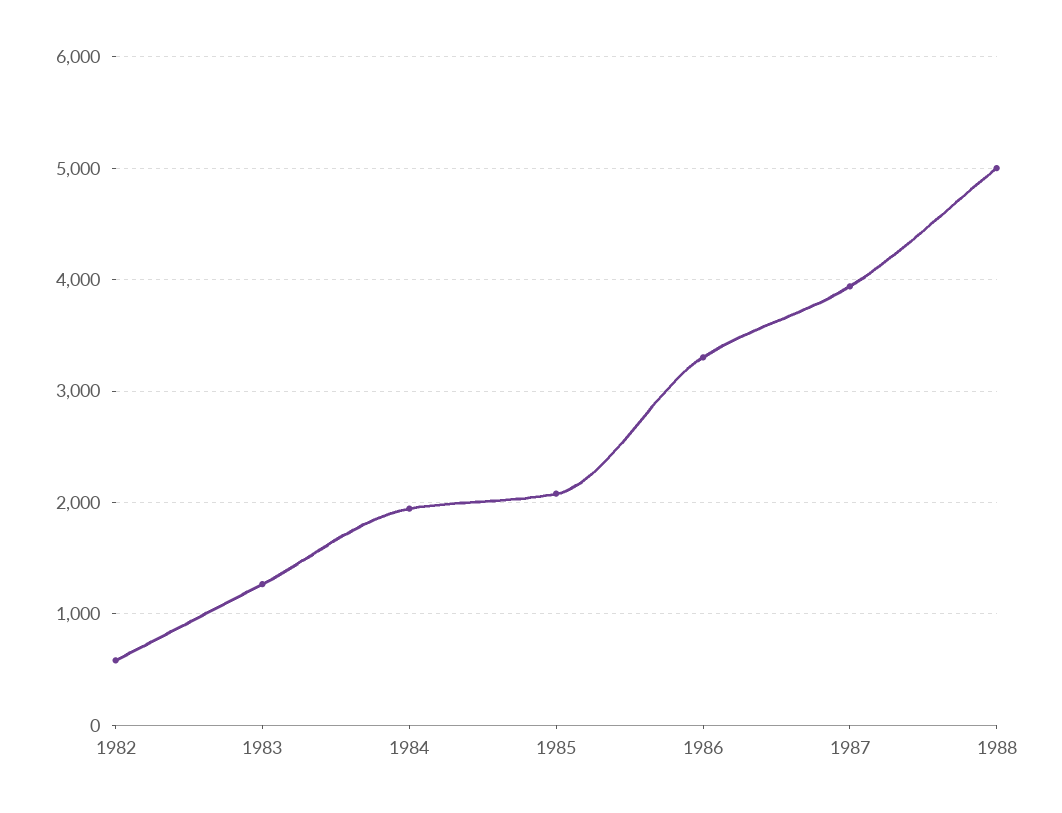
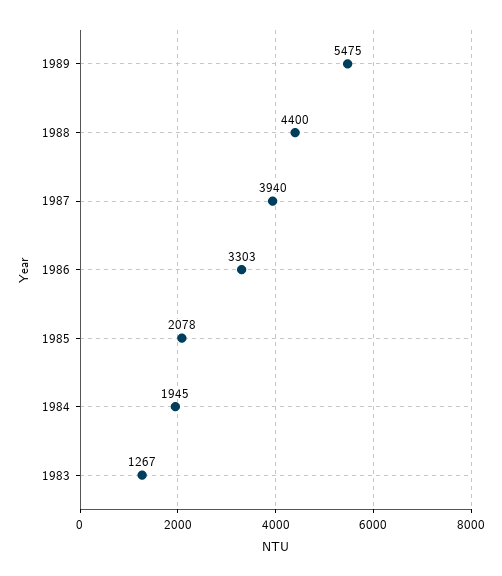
1982: 600 -> none
1988: 5000 -> 4400
1989: none -> 5475

